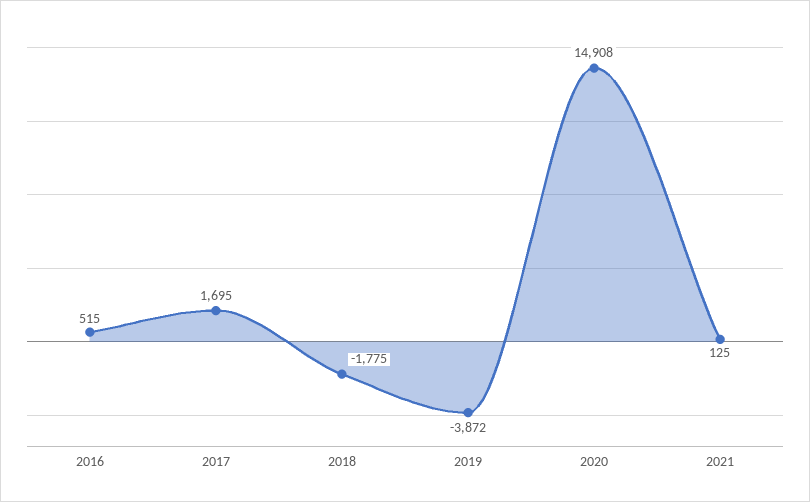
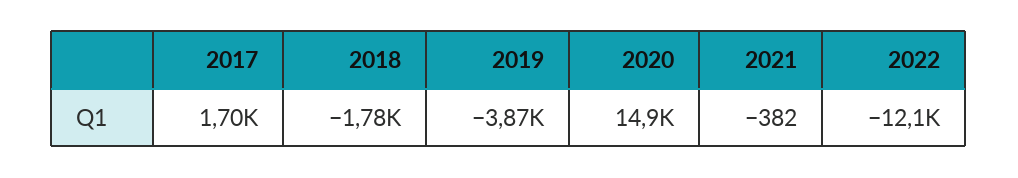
2016: 515 -> none
2021: 125 -> -382
2022: none -> -12100

